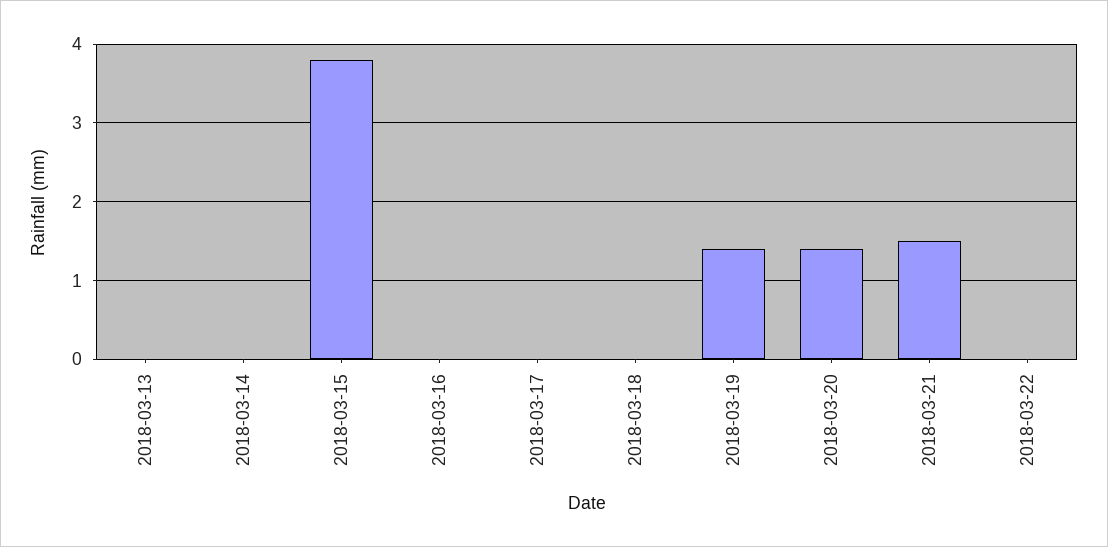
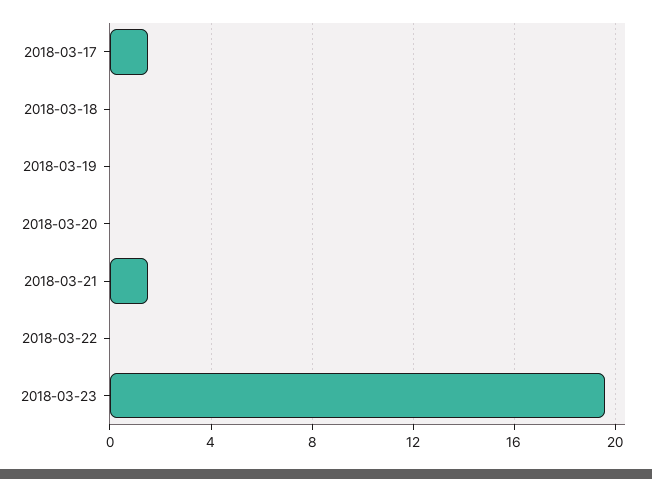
2018-03-13: 0 -> none
2018-03-14: 0 -> none
2018-03-15: 3.8 -> none
2018-03-16: 0 -> none
2018-03-17: 0 -> 1.5
2018-03-19: 1.4 -> 0
2018-03-20: 1.4 -> 0
2018-03-23: none -> 19.5

